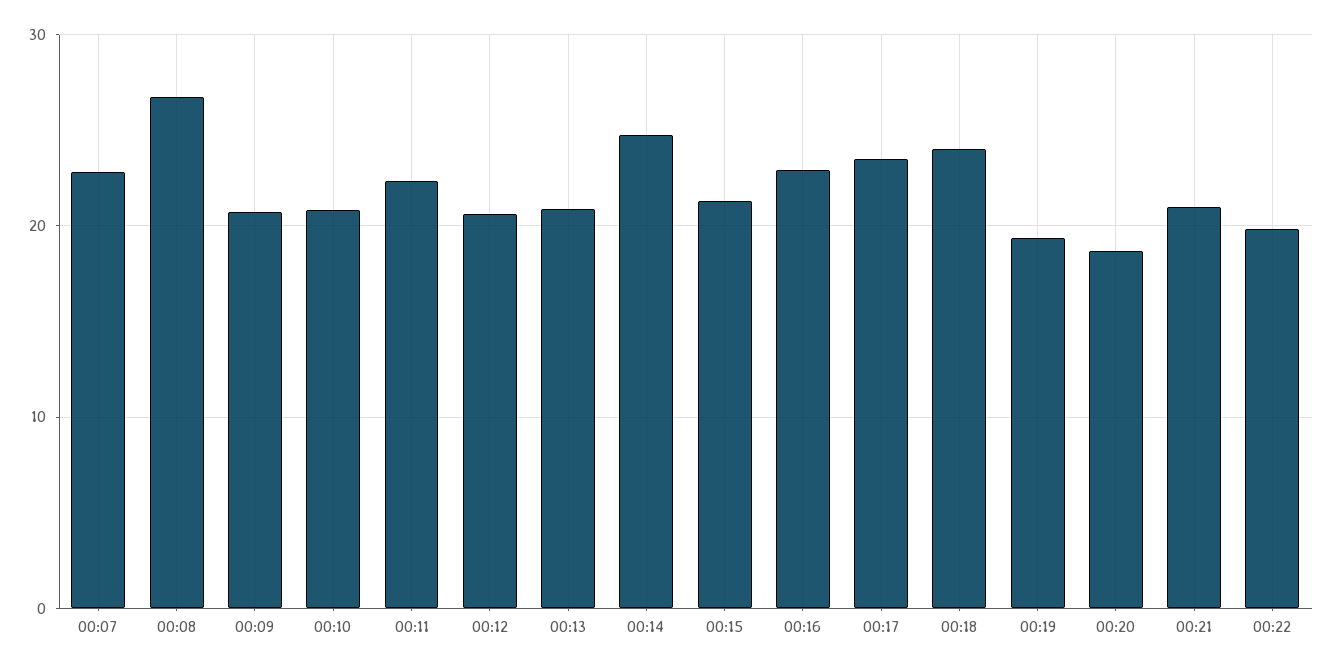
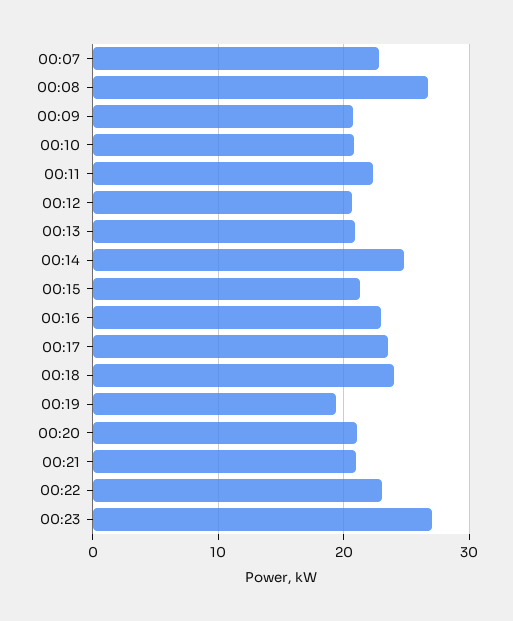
00:20: 19 -> 21
00:22: 20 -> 23
00:23: none -> 27

